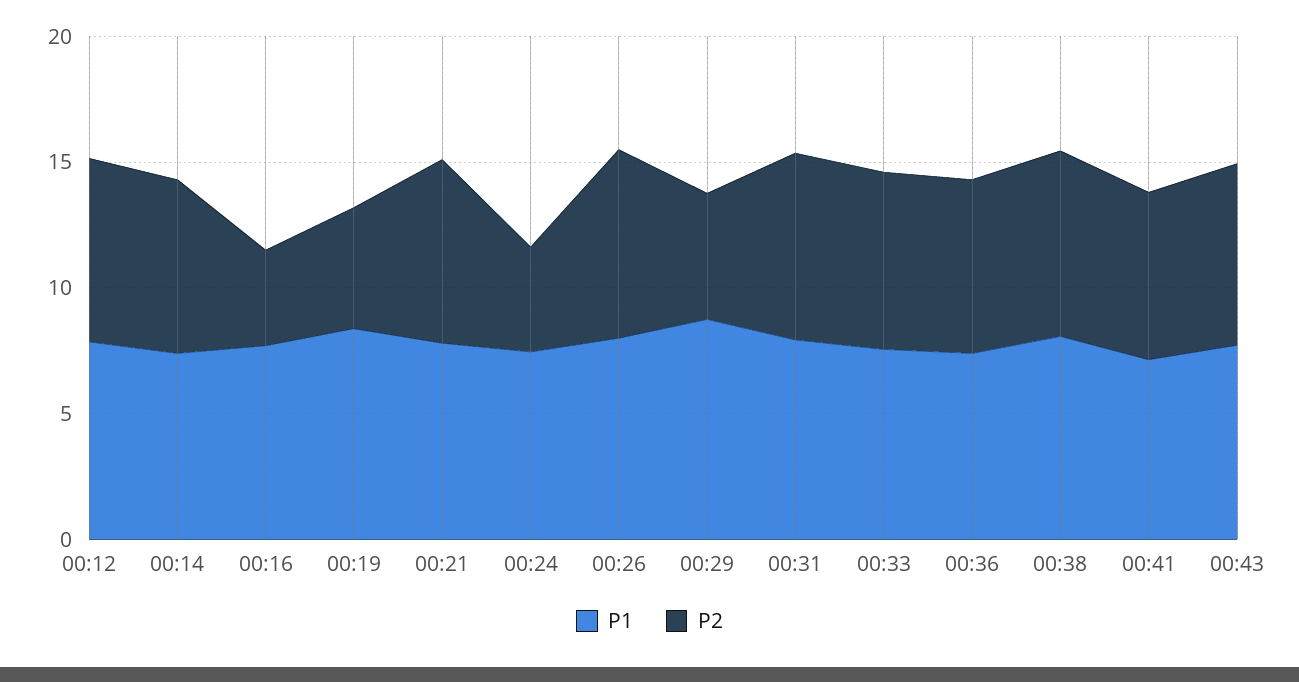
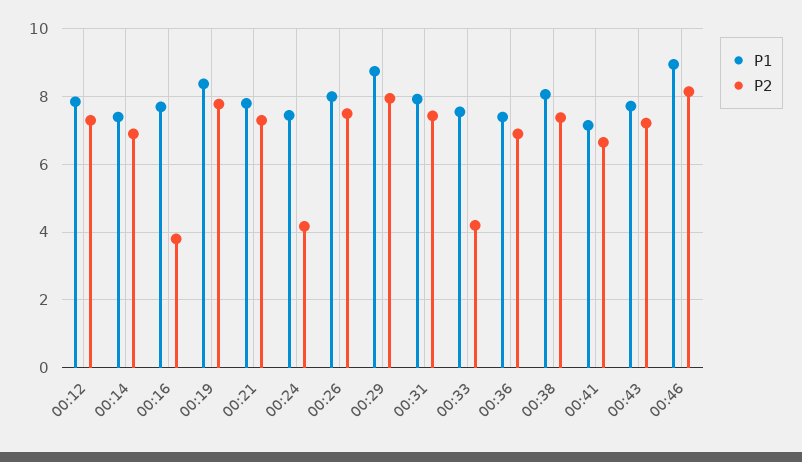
P2, 00:19: 5 -> 7.8
P2, 00:29: 5 -> 8
P2, 00:33: 7 -> 4.2
P1, 00:46: none -> 9
P2, 00:46: none -> 8.2

